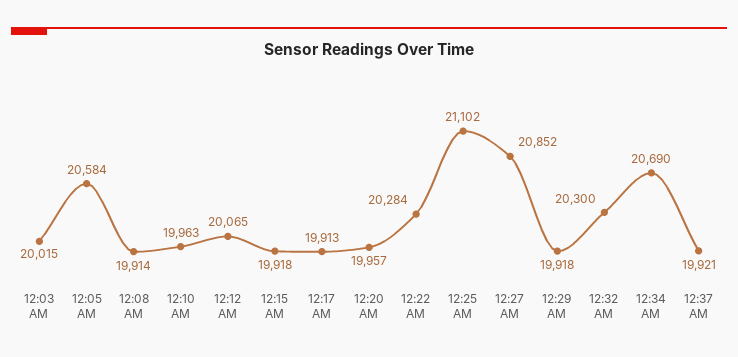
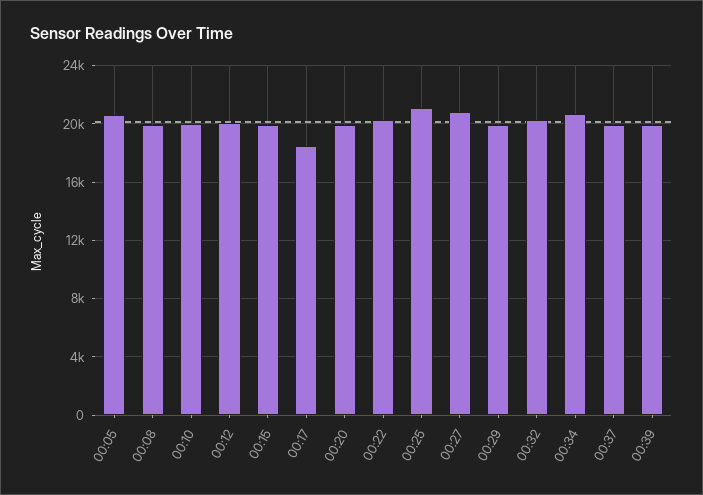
12:03 AM: 20015 -> none
12:17 AM: 19913 -> 18500
00:39: none -> 20000

